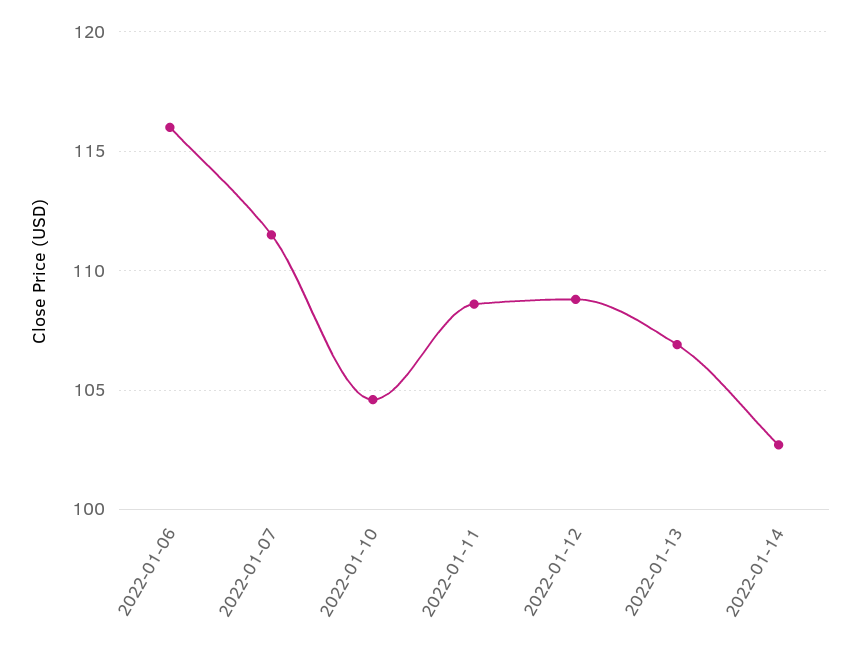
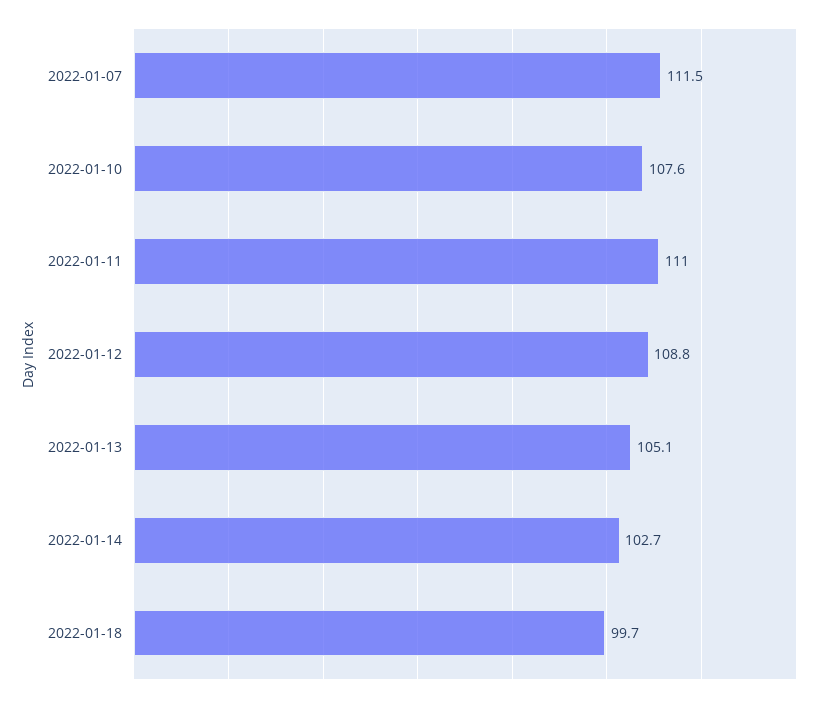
2022-01-06: 116 -> none
2022-01-10: 104.5 -> 107.6
2022-01-11: 108.5 -> 111
2022-01-13: 107 -> 105.1
2022-01-18: none -> 99.7

